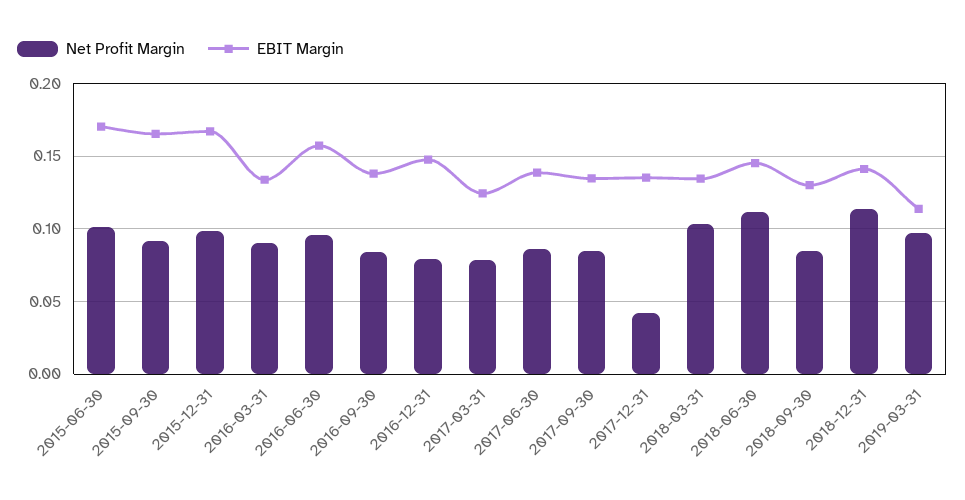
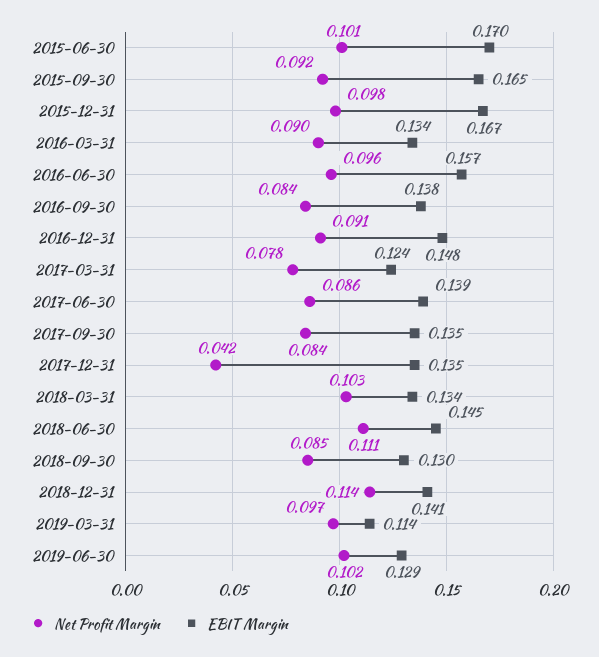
Net Profit Margin, 2016-12-31: 0.08 -> 0.091
Net Profit Margin, 2019-06-30: none -> 0.102
EBIT Margin, 2019-06-30: none -> 0.129

